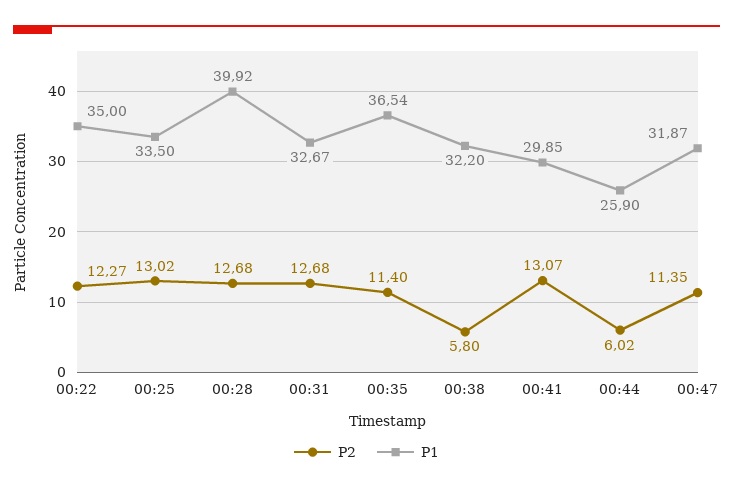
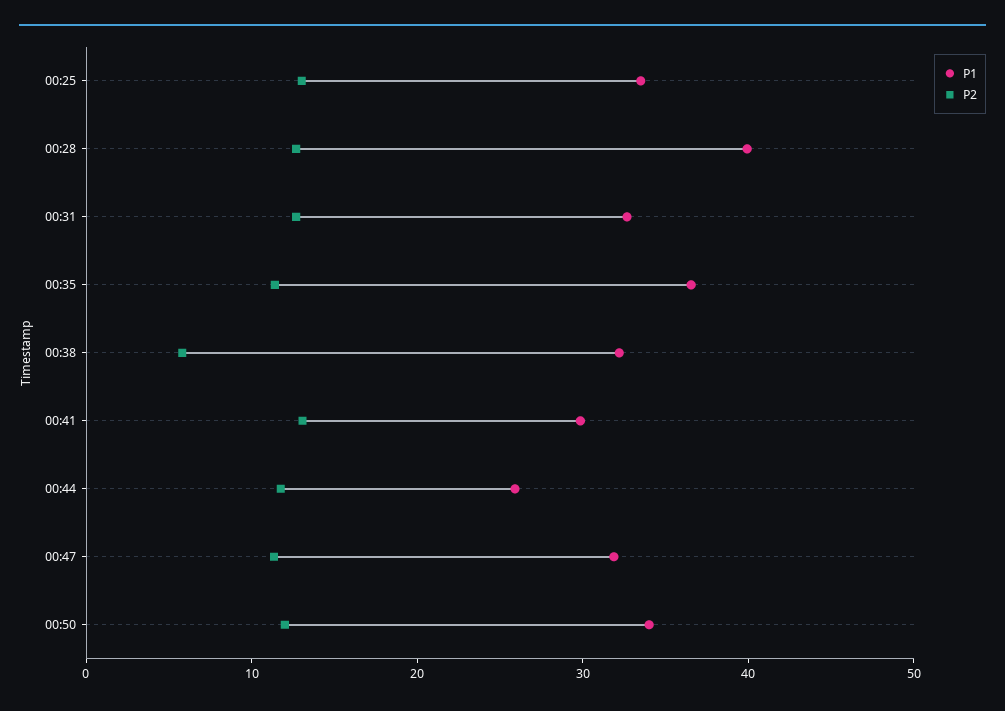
P2, 00:22: 12.27 -> none
P1, 00:22: 35 -> none
P2, 00:44: 6.02 -> 12
P1, 00:50: none -> 34
P2, 00:50: none -> 12

